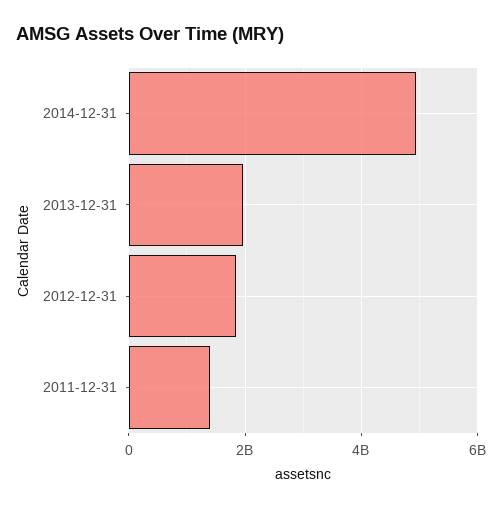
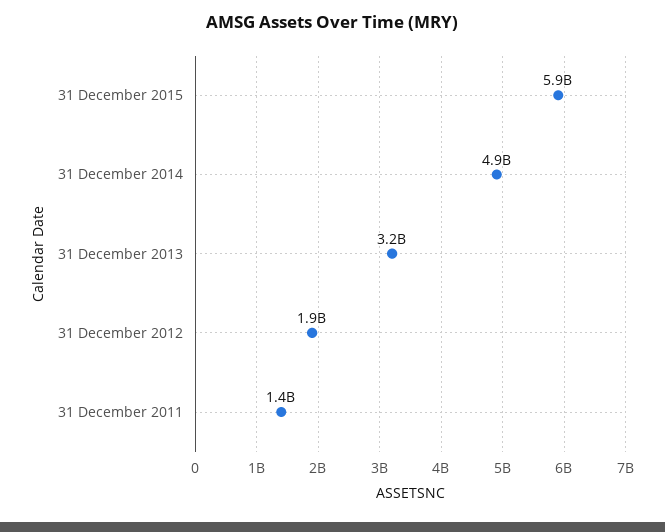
2013-12-31: 2000000000 -> 3200000000
31 December 2015: none -> 5900000000

